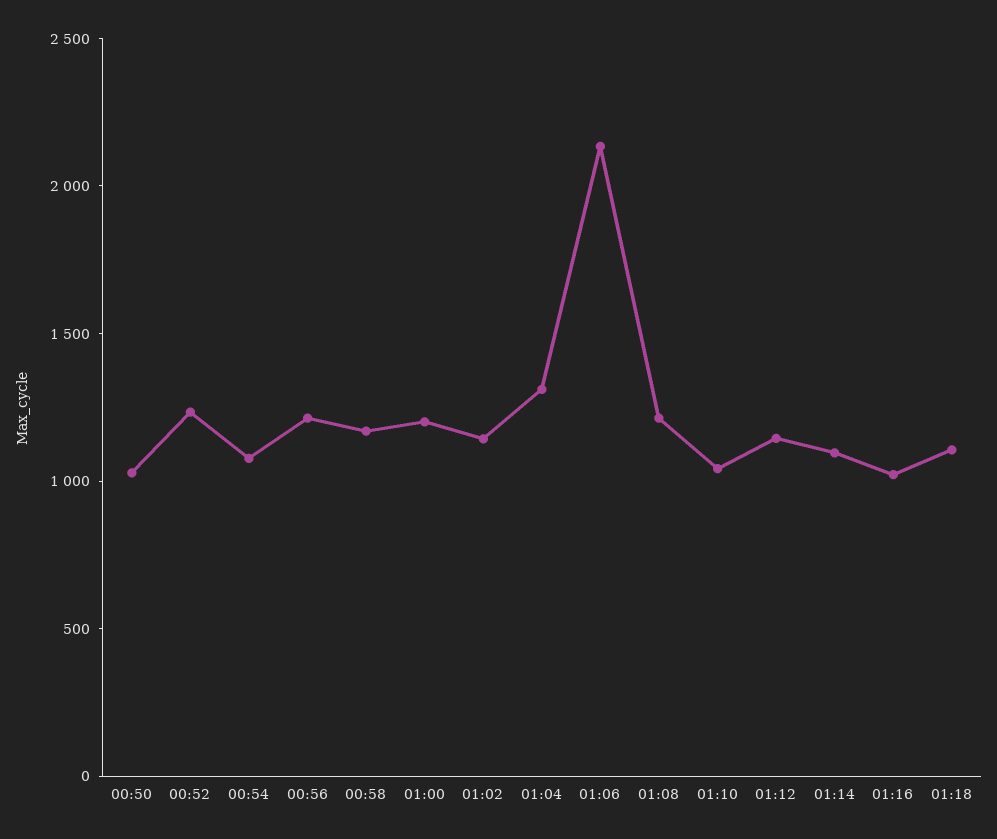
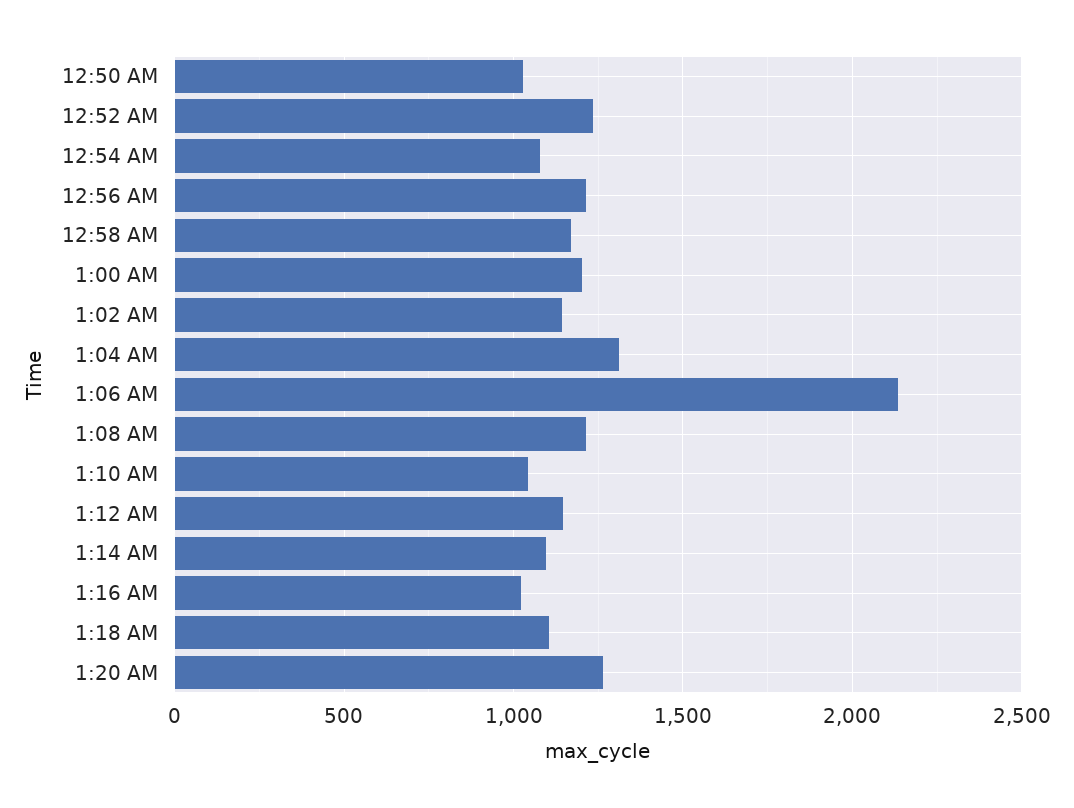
1:20 AM: none -> 1250

